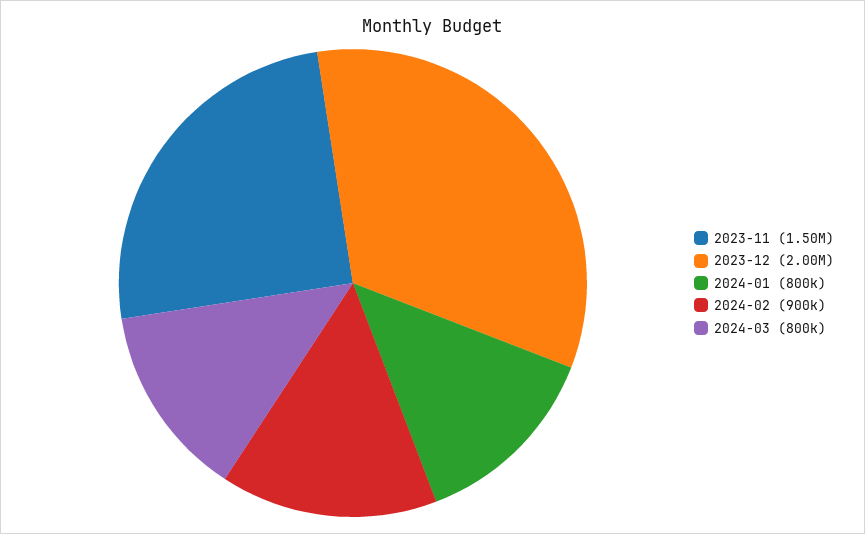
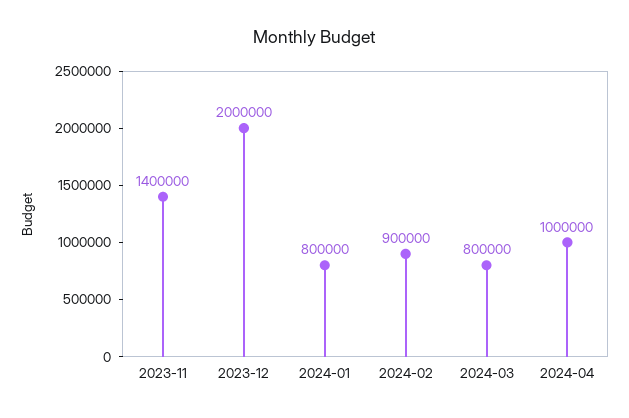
2023-11: 1500000 -> 1400000
2024-04: none -> 1000000

